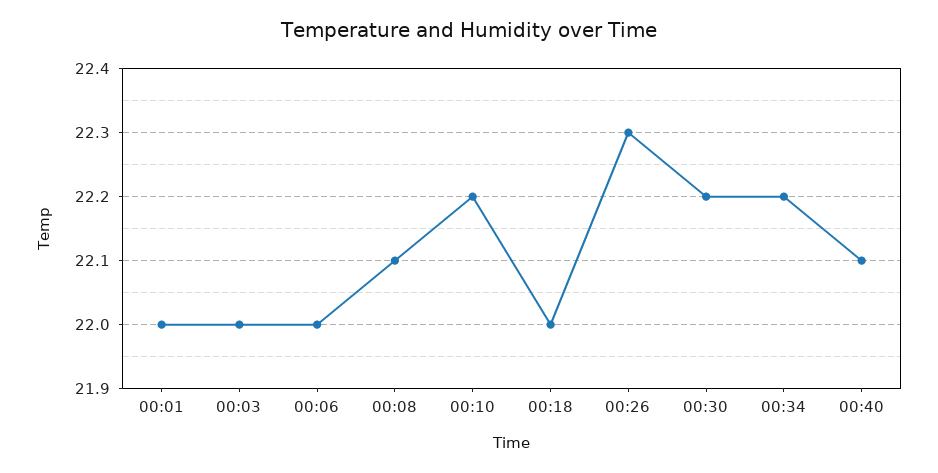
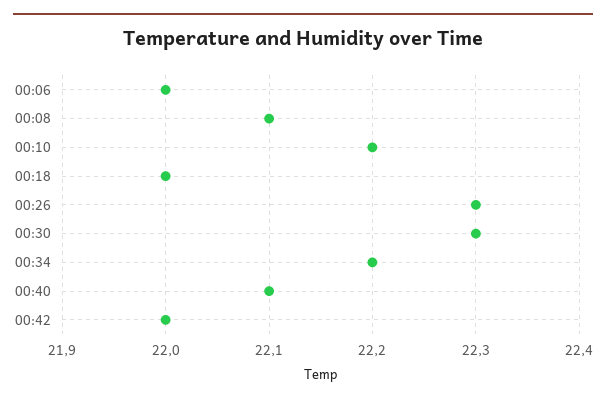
00:01: 22 -> none
00:03: 22 -> none
00:30: 22.2 -> 22.3
00:42: none -> 22

